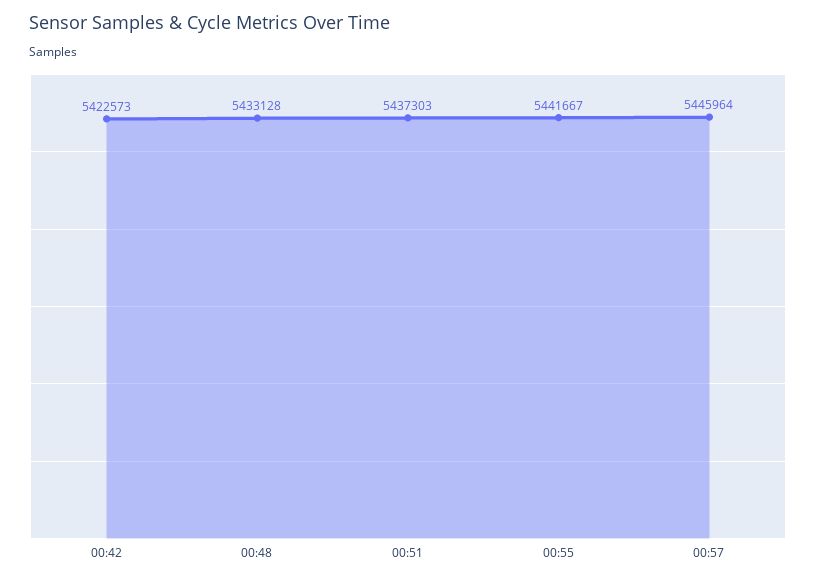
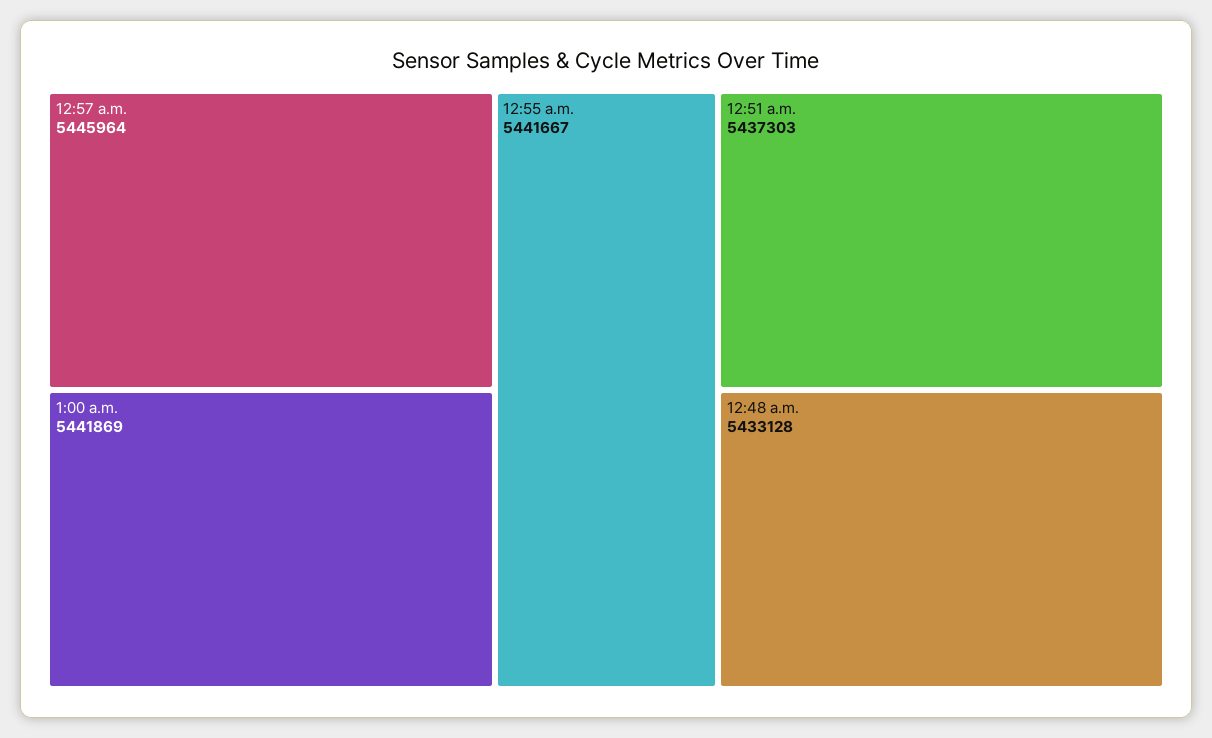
00:42: 5422573 -> none
1:00 a.m.: none -> 5441869

